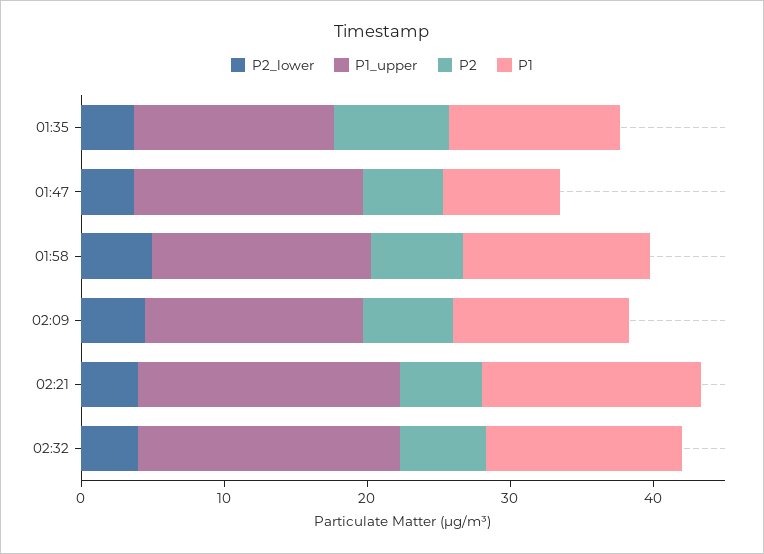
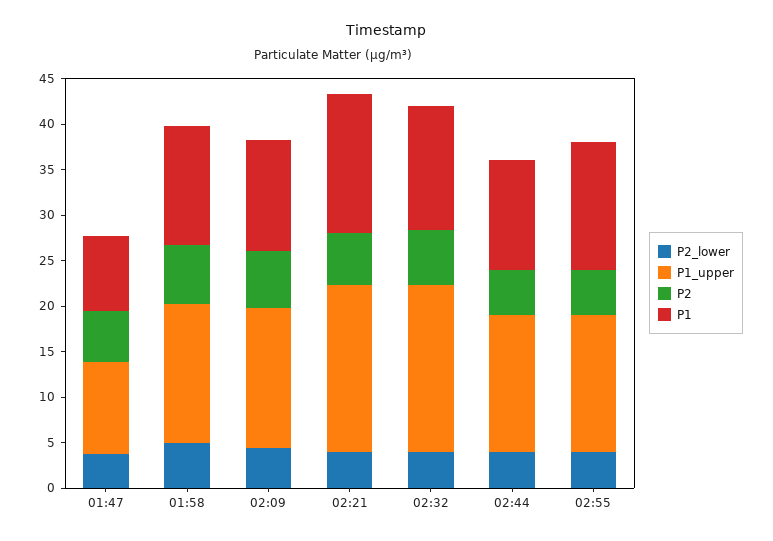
P2_lower, 01:35: 4 -> none
P1_upper, 01:35: 14 -> none
P2, 01:35: 8 -> none
P1, 01:35: 12 -> none
P1_upper, 01:47: 16 -> 10
P2_lower, 02:44: none -> 4
P1_upper, 02:44: none -> 15
P2, 02:44: none -> 5
P1, 02:44: none -> 12
P2_lower, 02:55: none -> 4
P1_upper, 02:55: none -> 15
P2, 02:55: none -> 5
P1, 02:55: none -> 14

